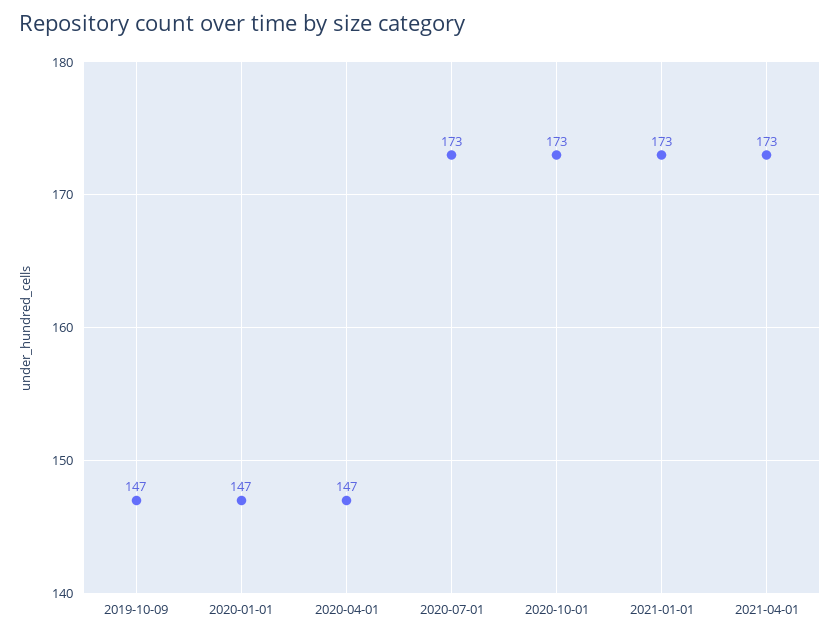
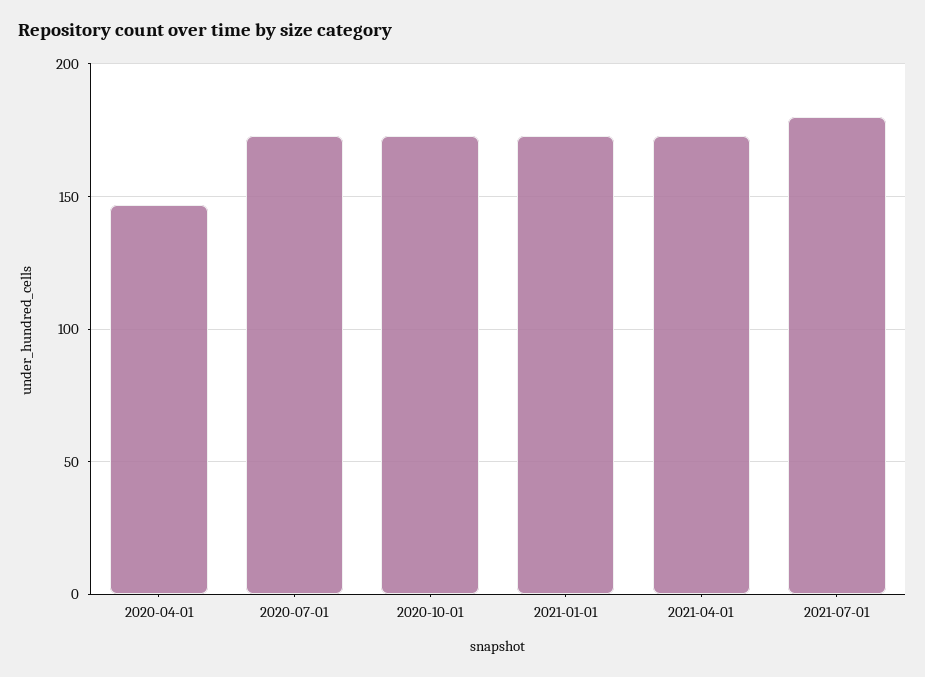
2019-10-09: 147 -> none
2020-01-01: 147 -> none
2021-07-01: none -> 180

